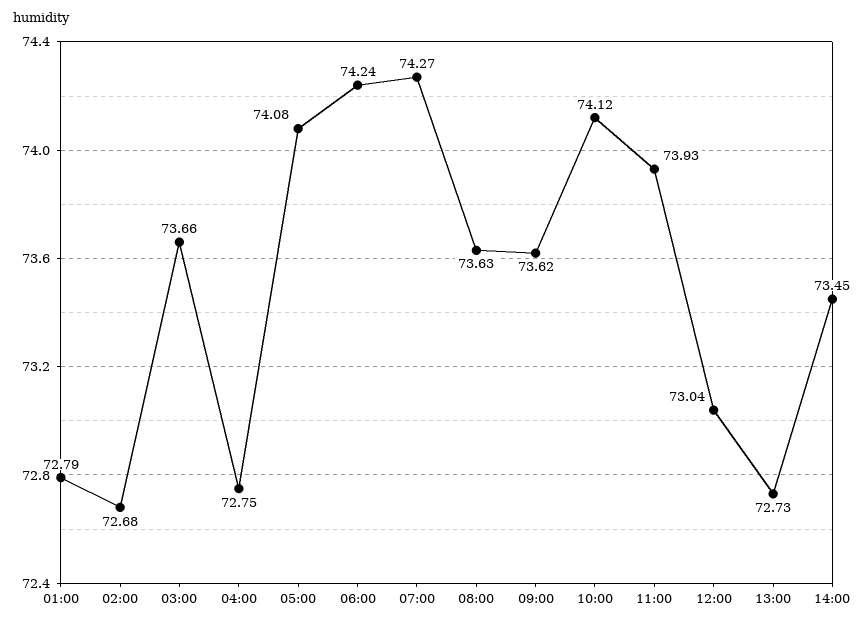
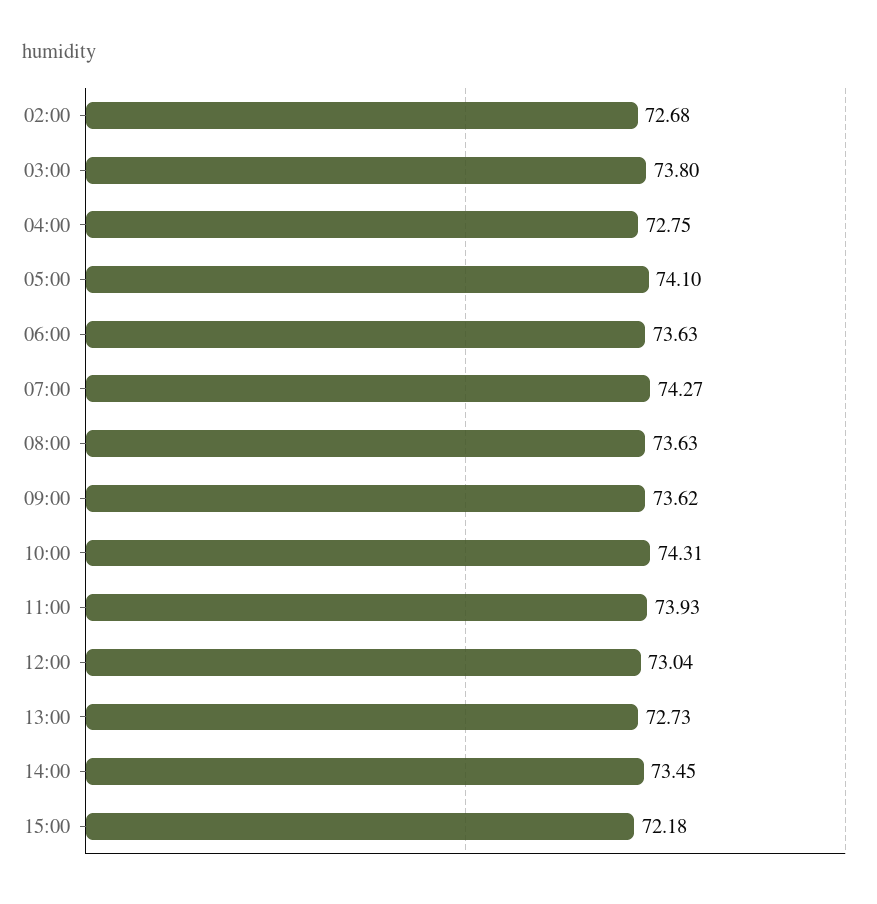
01:00: 72.79 -> none
03:00: 73.66 -> 73.8
05:00: 74.08 -> 74.1
06:00: 74.24 -> 73.63
10:00: 74.12 -> 74.31
15:00: none -> 72.18

